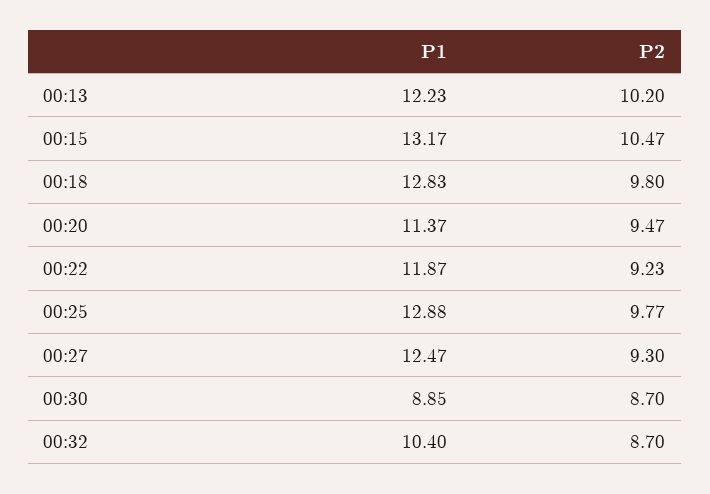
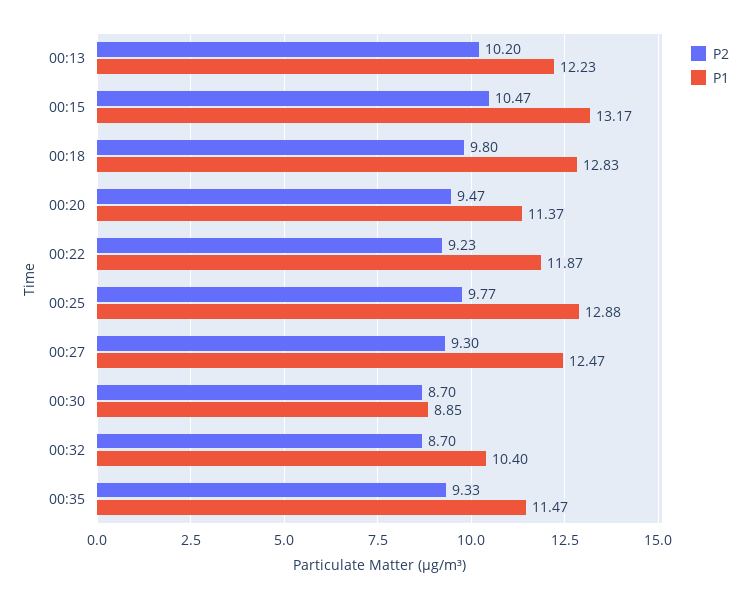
P2, 00:35: none -> 9.33
P1, 00:35: none -> 11.47

